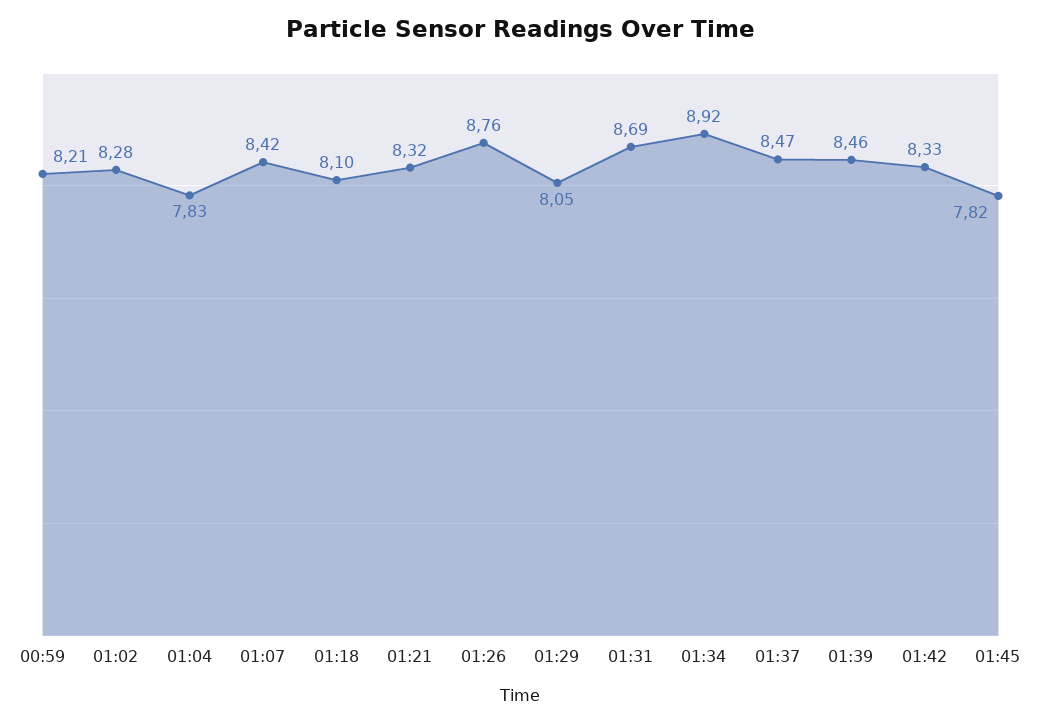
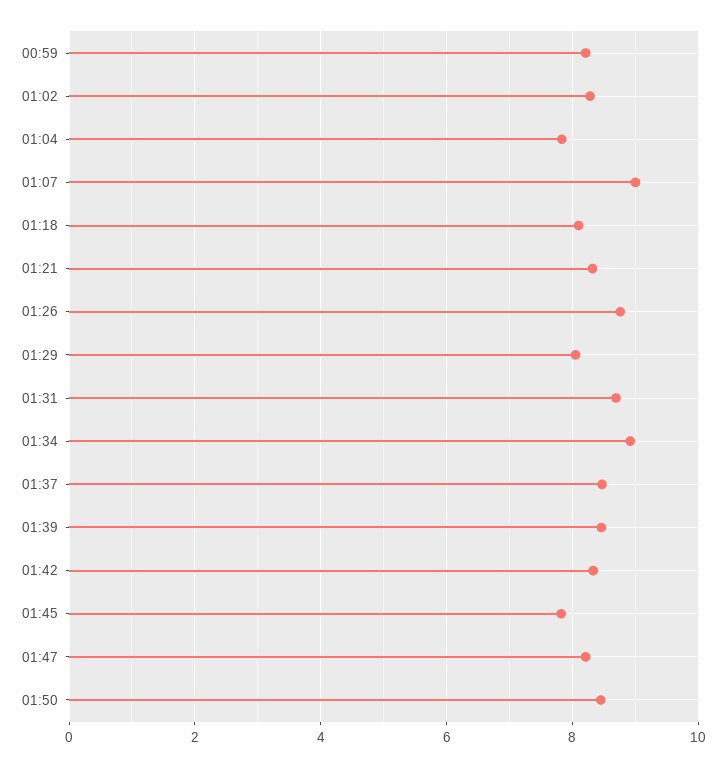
01:07: 8.42 -> 9
01:47: none -> 8.2
01:50: none -> 8.4

